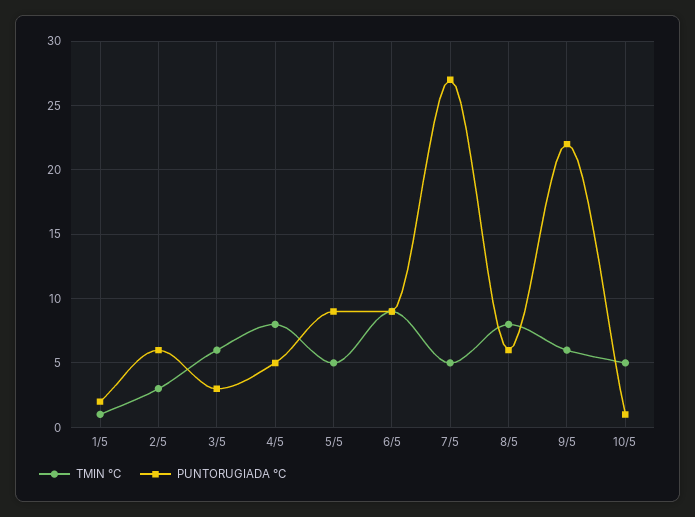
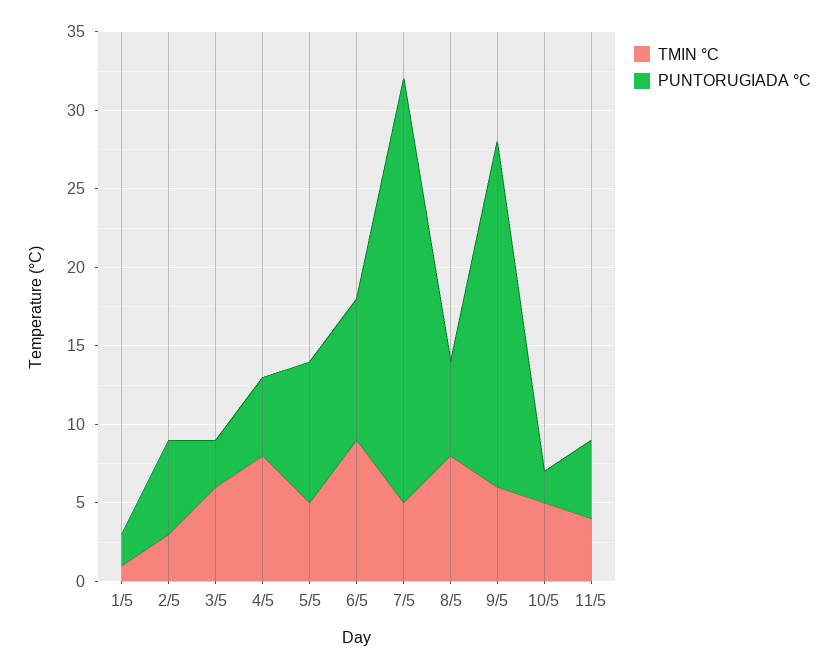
PUNTORUGIADA °C, 10/5: 1 -> 2
TMIN °C, 11/5: none -> 4
PUNTORUGIADA °C, 11/5: none -> 5

